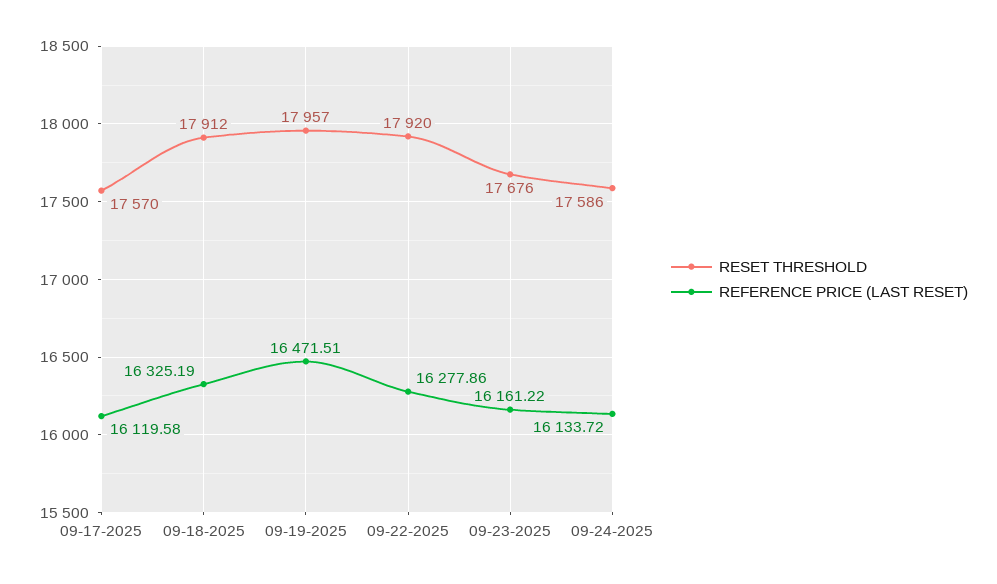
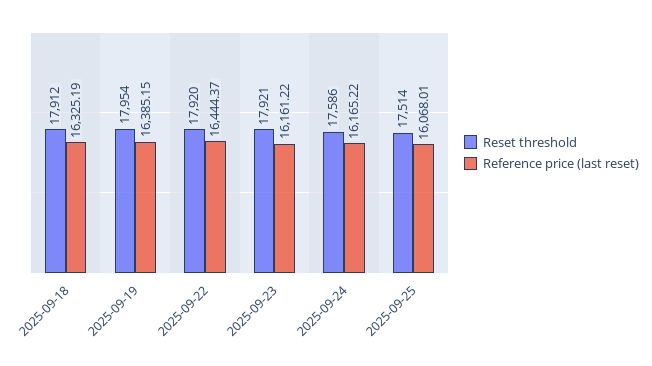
RESET THRESHOLD, 09-17-2025: 17570 -> none
REFERENCE PRICE (LAST RESET), 09-17-2025: 16119.58 -> none
RESET THRESHOLD, 09-19-2025: 17957 -> 17954
REFERENCE PRICE (LAST RESET), 09-19-2025: 16471.51 -> 16385.15
REFERENCE PRICE (LAST RESET), 09-22-2025: 16277.86 -> 16444.37
RESET THRESHOLD, 09-23-2025: 17676 -> 17921
REFERENCE PRICE (LAST RESET), 09-24-2025: 16133.72 -> 16165.22
RESET THRESHOLD, 2025-09-25: none -> 17514
REFERENCE PRICE (LAST RESET), 2025-09-25: none -> 16068.01

